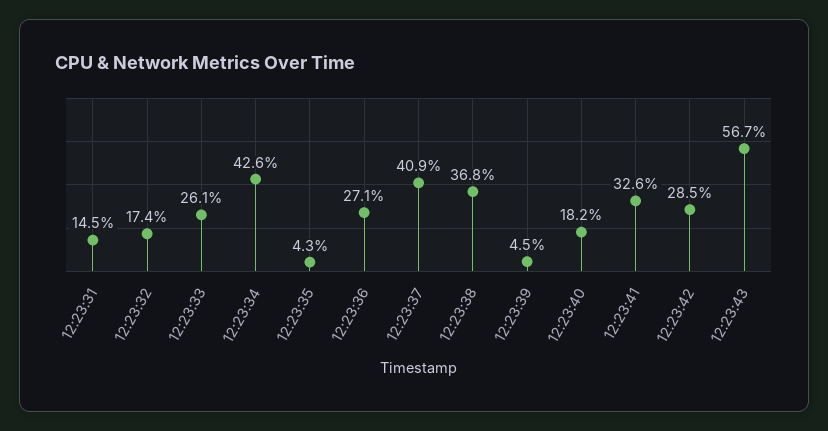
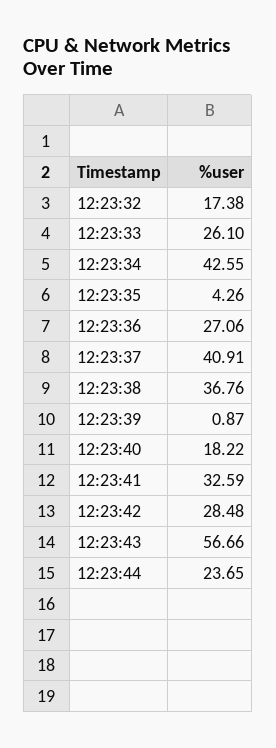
12:23:31: 14.5 -> none
12:23:39: 4.5 -> 0.87
12:23:44: none -> 23.65

